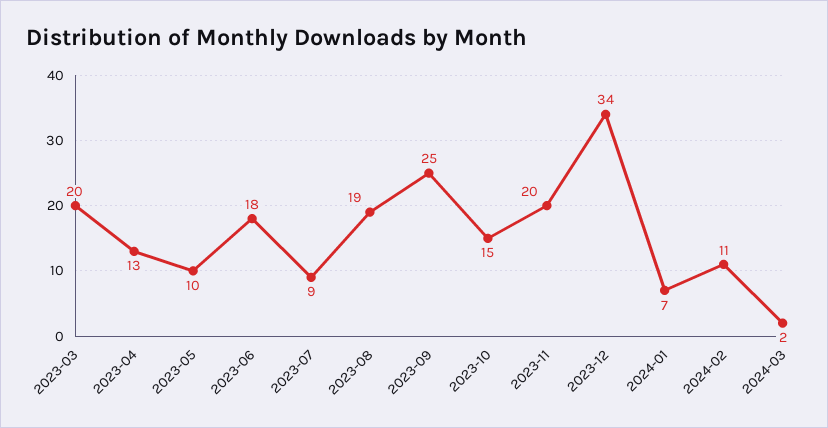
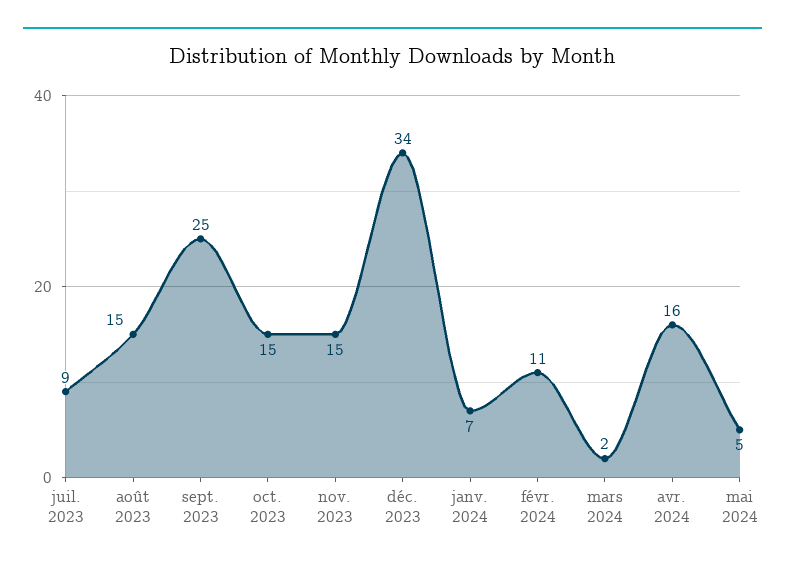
2023-03: 20 -> none
2023-04: 13 -> none
2023-05: 10 -> none
2023-06: 18 -> none
2023-08: 19 -> 15
2023-11: 20 -> 15
avr. 2024: none -> 16
mai 2024: none -> 5

